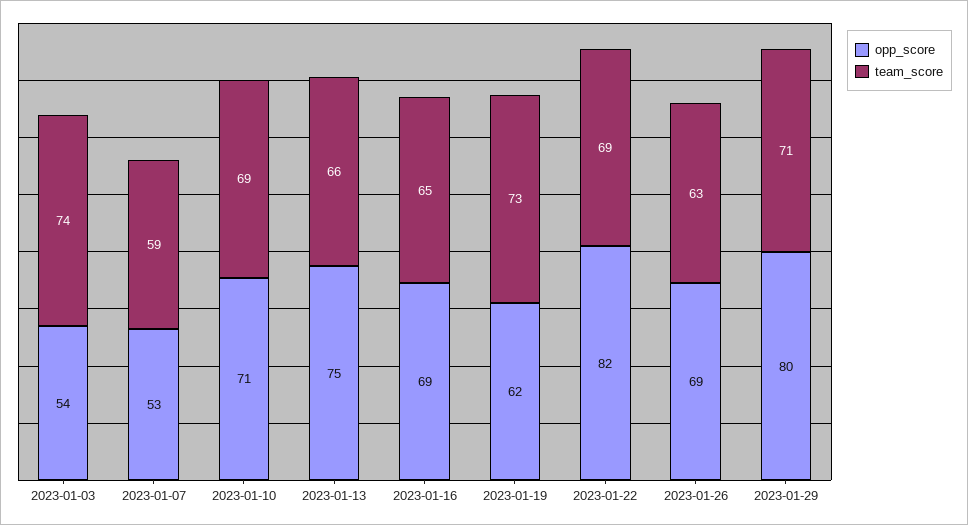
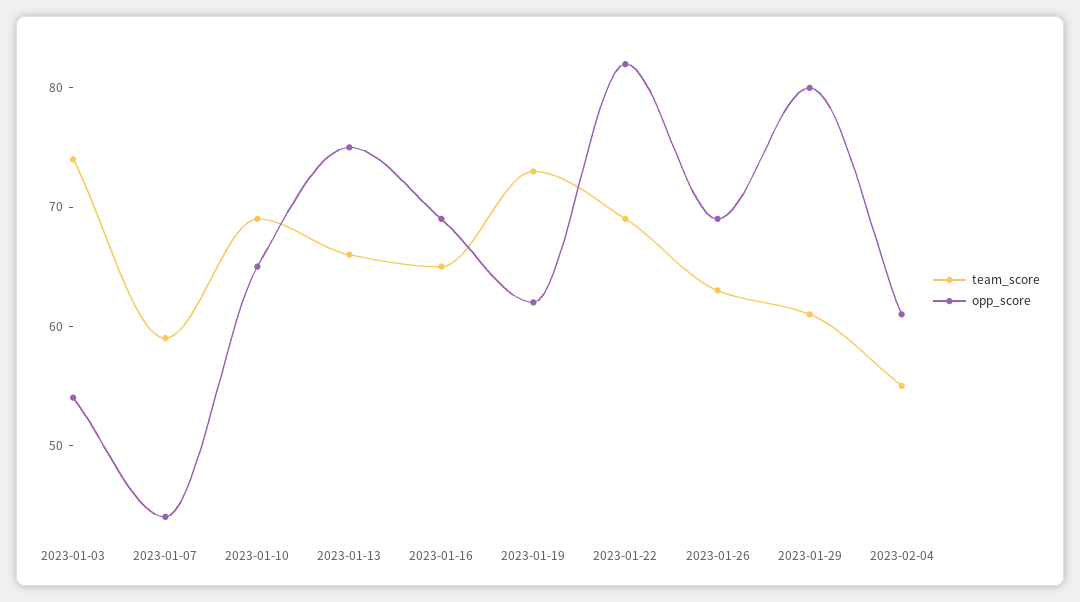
opp_score, 2023-01-07: 53 -> 44
opp_score, 2023-01-10: 71 -> 65
team_score, 2023-01-29: 71 -> 61
team_score, 2023-02-04: none -> 55
opp_score, 2023-02-04: none -> 61

